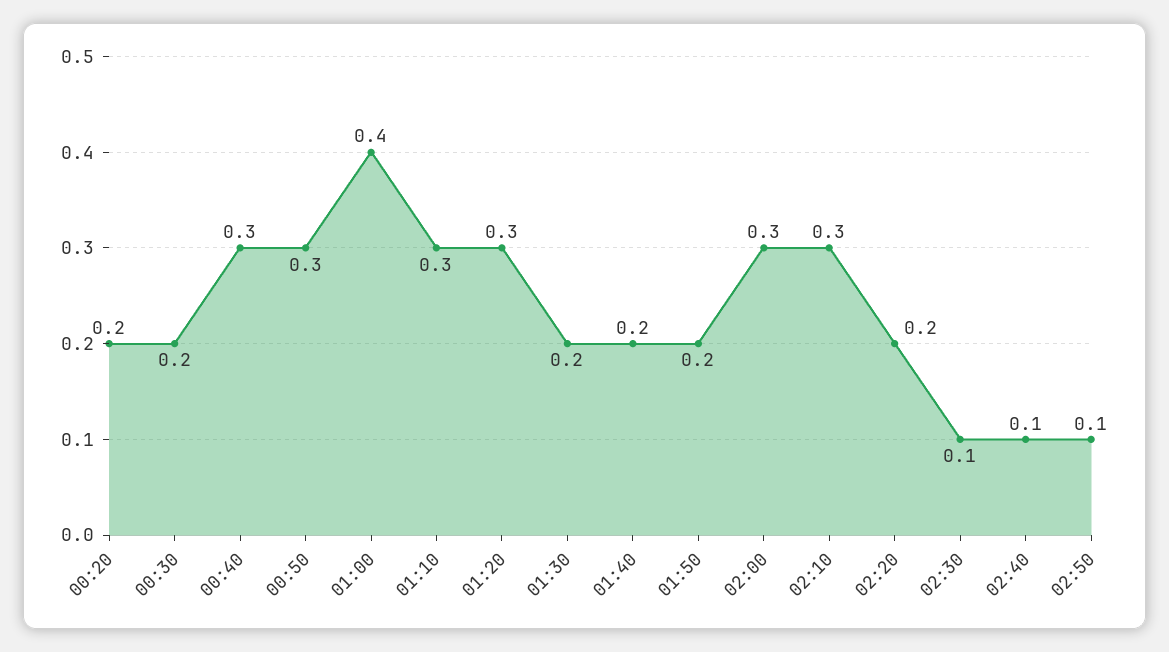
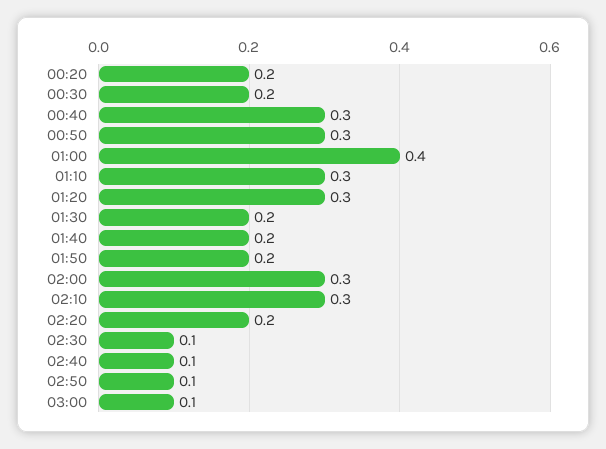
03:00: none -> 0.1

